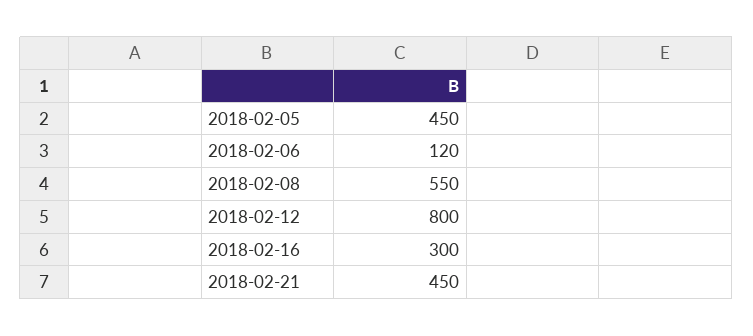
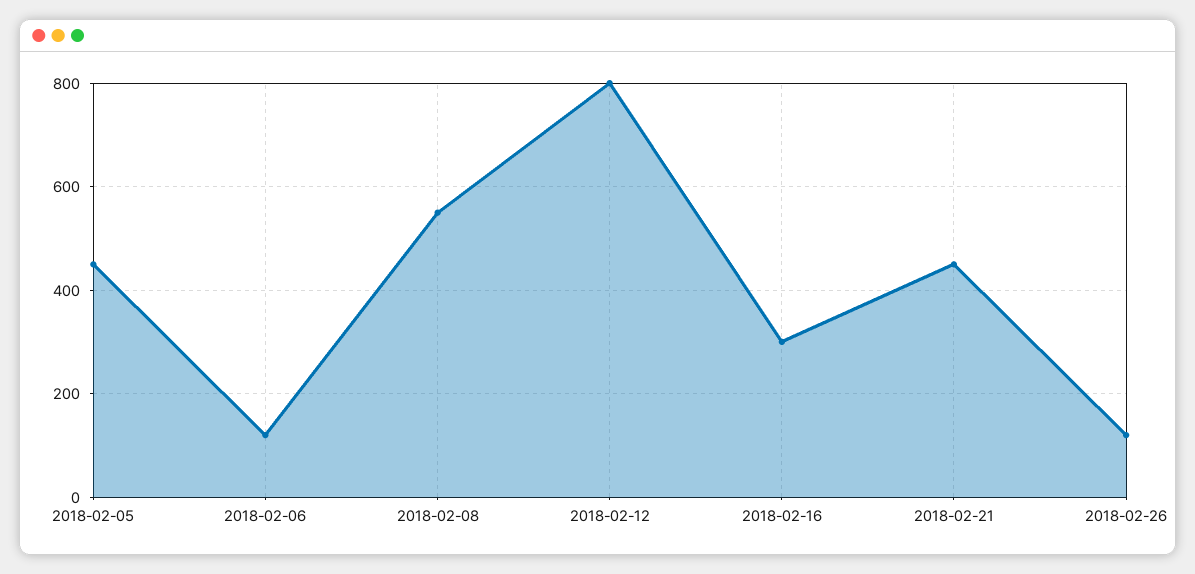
2018-02-26: none -> 120

